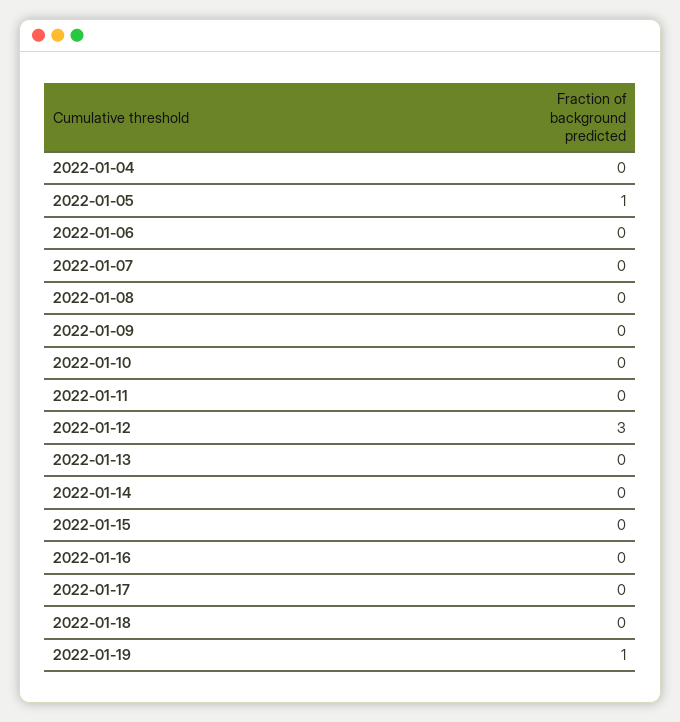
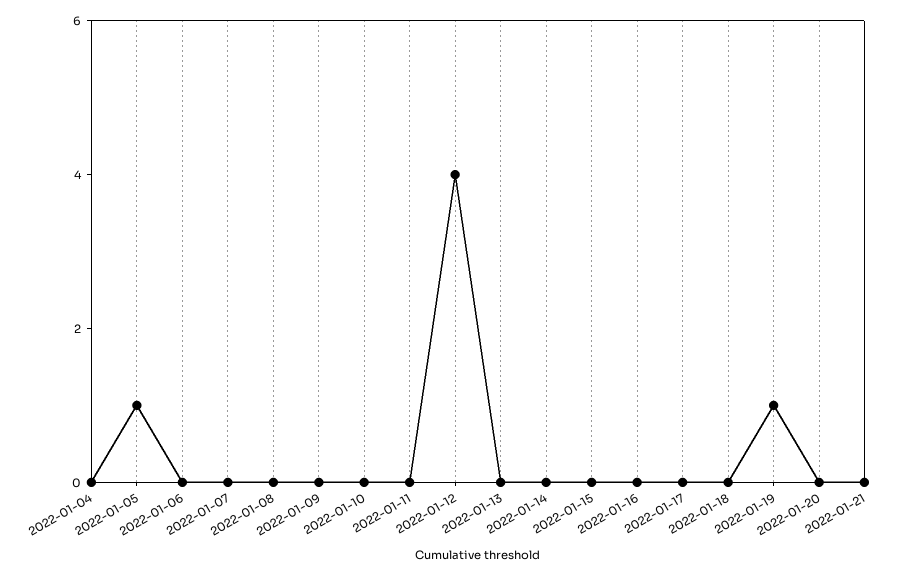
2022-01-12: 3 -> 4
2022-01-20: none -> 0
2022-01-21: none -> 0

